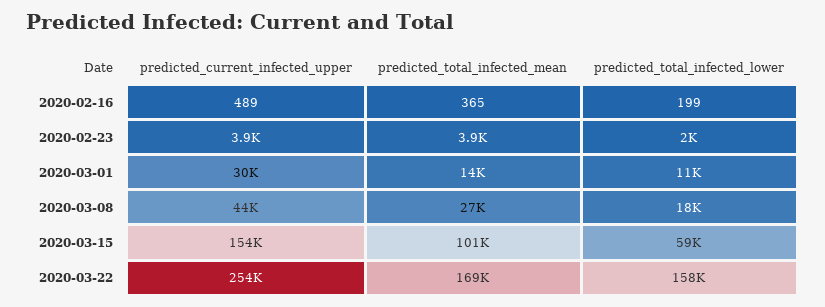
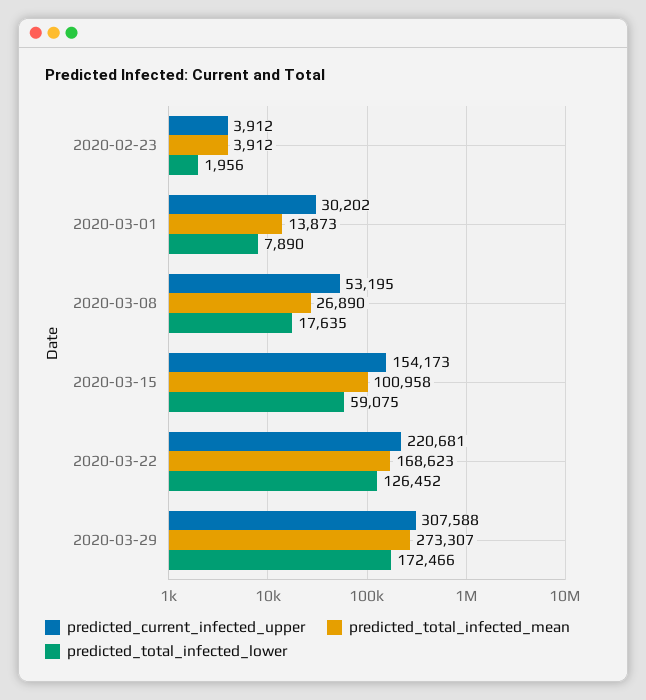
predicted_current_infected_upper, 2020-02-16: 489 -> none
predicted_total_infected_mean, 2020-02-16: 365 -> none
predicted_total_infected_lower, 2020-02-16: 199 -> none
predicted_total_infected_lower, 2020-03-01: 11000 -> 7890
predicted_current_infected_upper, 2020-03-08: 44000 -> 53195
predicted_current_infected_upper, 2020-03-22: 254000 -> 220681
predicted_total_infected_lower, 2020-03-22: 158000 -> 126452
predicted_current_infected_upper, 2020-03-29: none -> 307588
predicted_total_infected_mean, 2020-03-29: none -> 273307
predicted_total_infected_lower, 2020-03-29: none -> 172466

